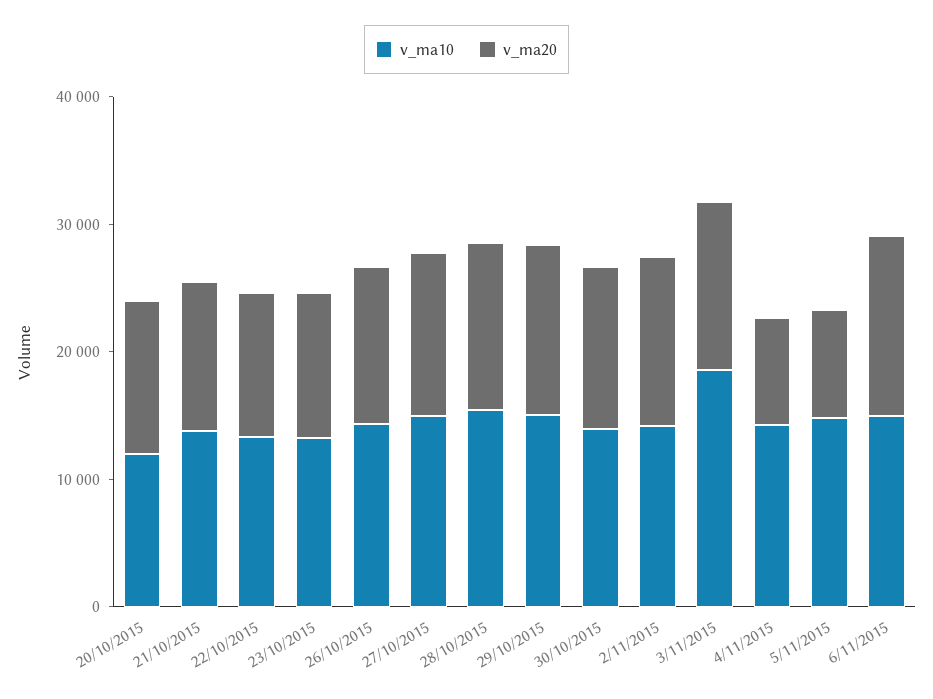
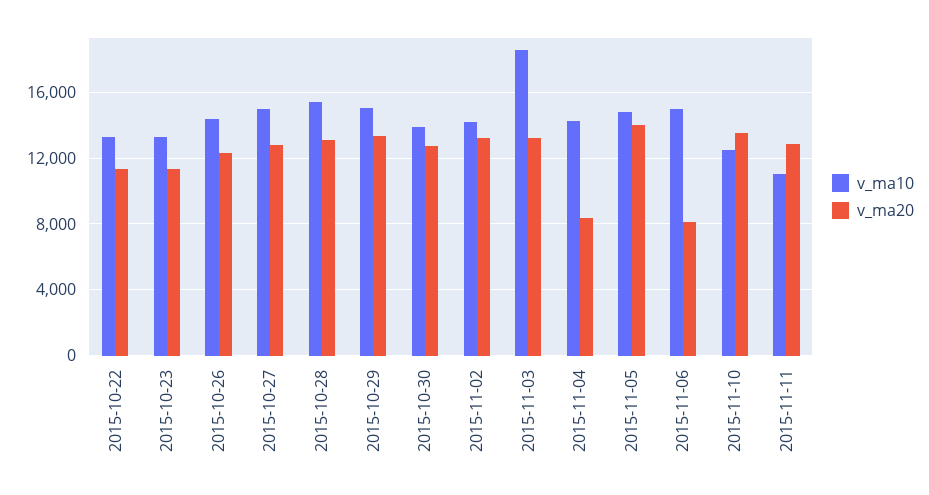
v_ma10, 20/10/2015: 12000 -> none
v_ma20, 20/10/2015: 12000 -> none
v_ma10, 21/10/2015: 14000 -> none
v_ma20, 21/10/2015: 12000 -> none
v_ma20, 5/11/2015: 8000 -> 14000
v_ma20, 6/11/2015: 14000 -> 8000
v_ma10, 2015-11-10: none -> 12500
v_ma20, 2015-11-10: none -> 13500
v_ma10, 2015-11-11: none -> 11000
v_ma20, 2015-11-11: none -> 13000

